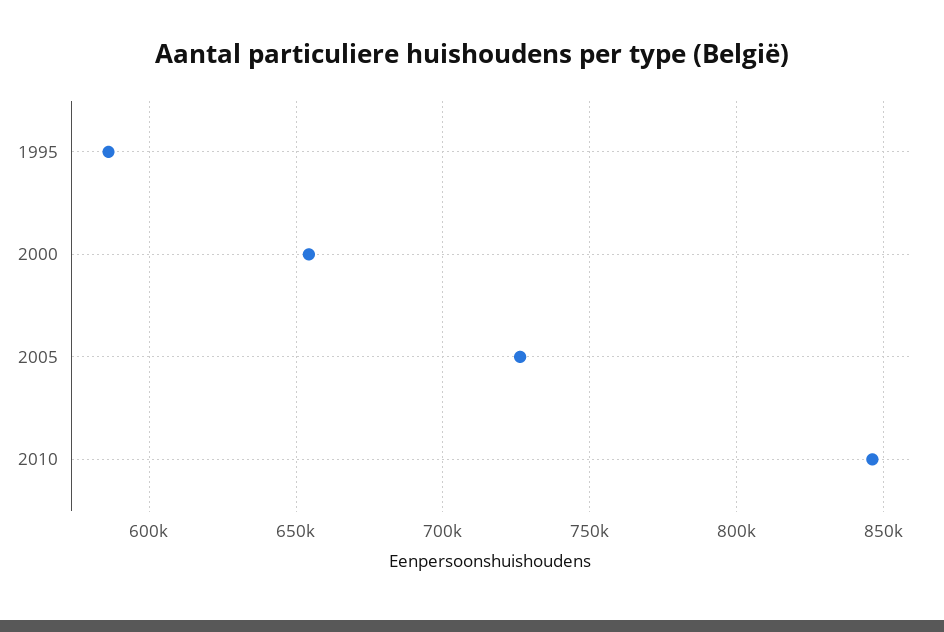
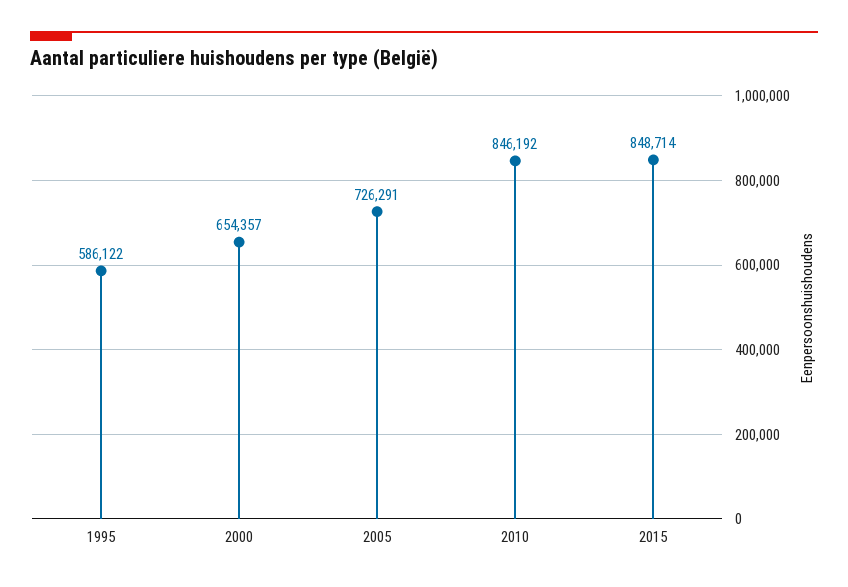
2015: none -> 848714

